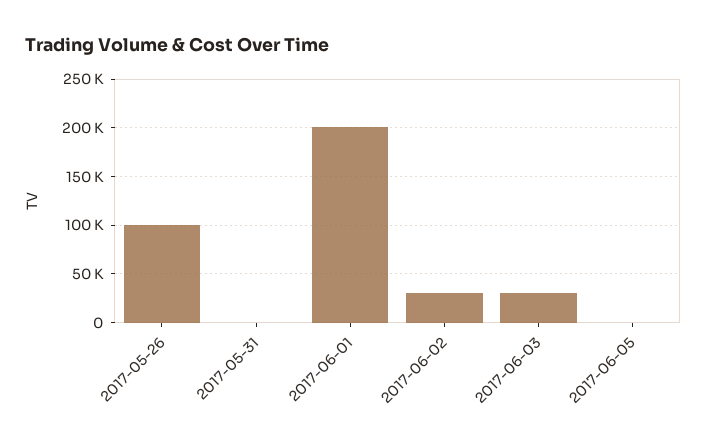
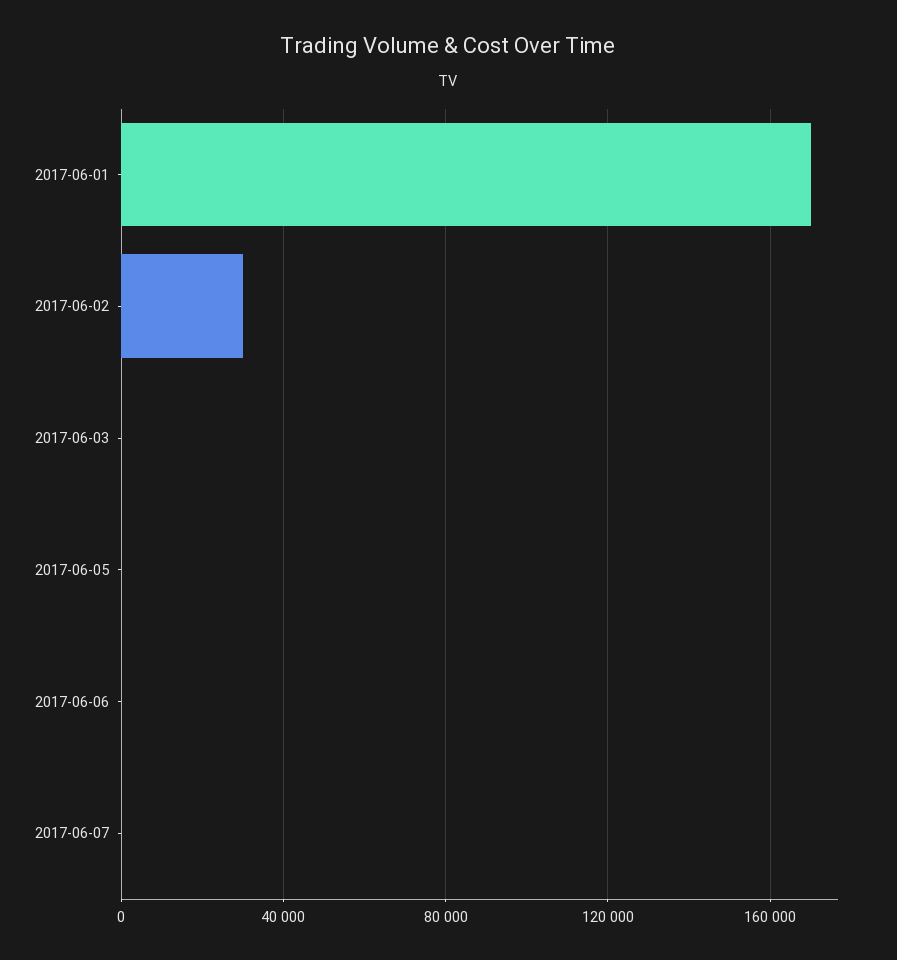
2017-05-26: 100000 -> none
2017-05-31: 0 -> none
2017-06-01: 200000 -> 170000
2017-06-03: 30000 -> 0
2017-06-06: none -> 0
2017-06-07: none -> 0

